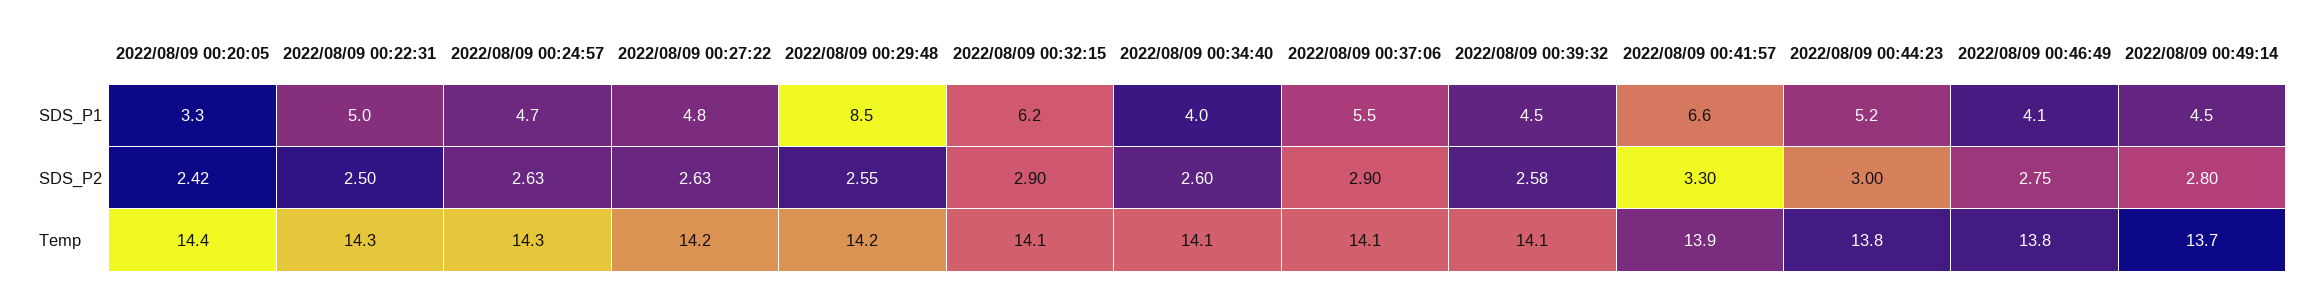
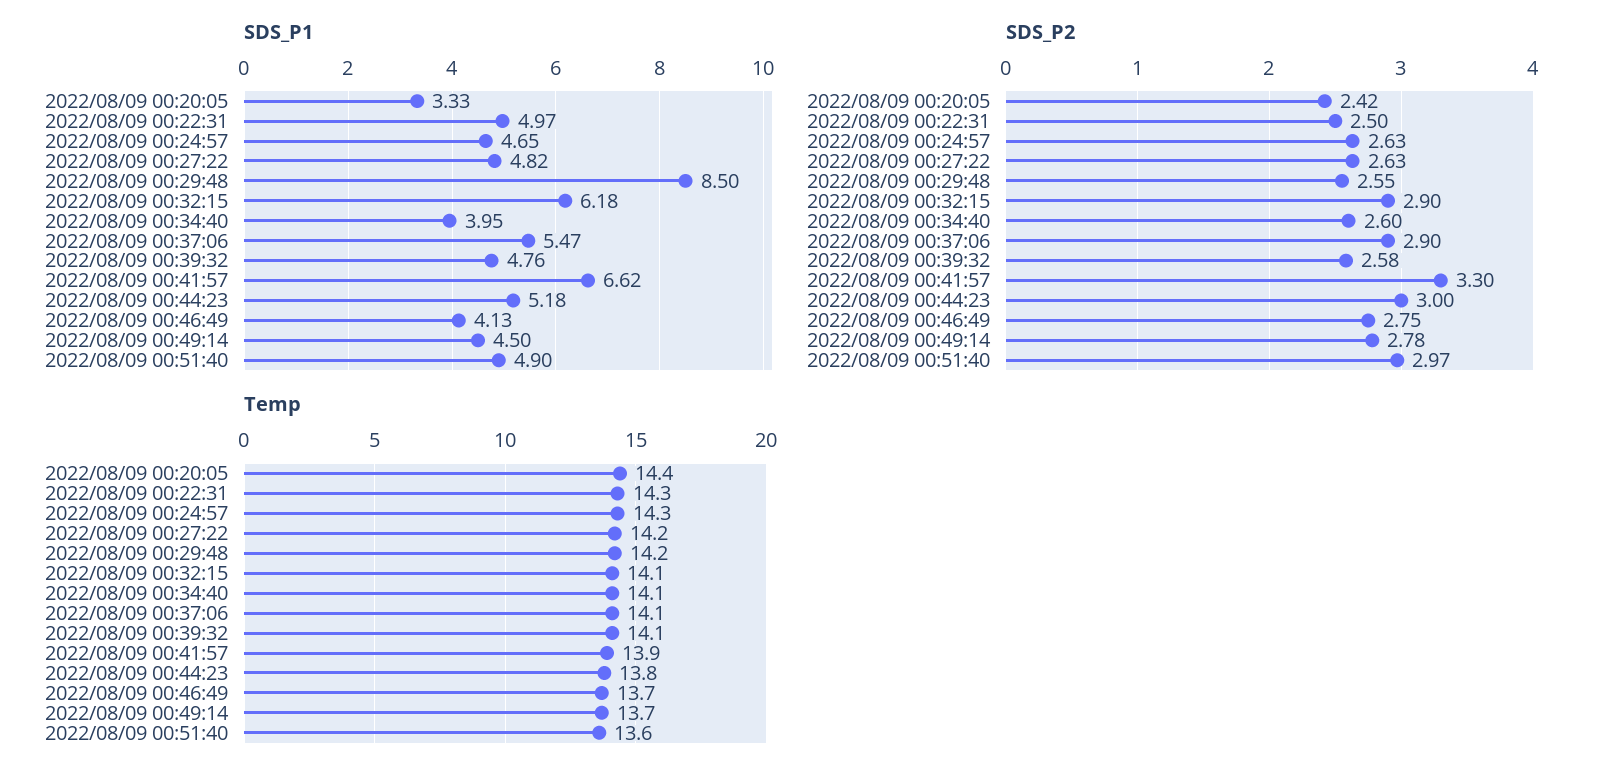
SDS_P1, 2022/08/09 00:39:32: 4.5 -> 4.76
SDS_P2, 2022/08/09 00:49:14: 2.8 -> 2.78
Temp, 2022/08/09 00:46:49: 13.8 -> 13.7
SDS_P1, 2022/08/09 00:51:40: none -> 4.9
SDS_P2, 2022/08/09 00:51:40: none -> 2.97
Temp, 2022/08/09 00:51:40: none -> 13.6

